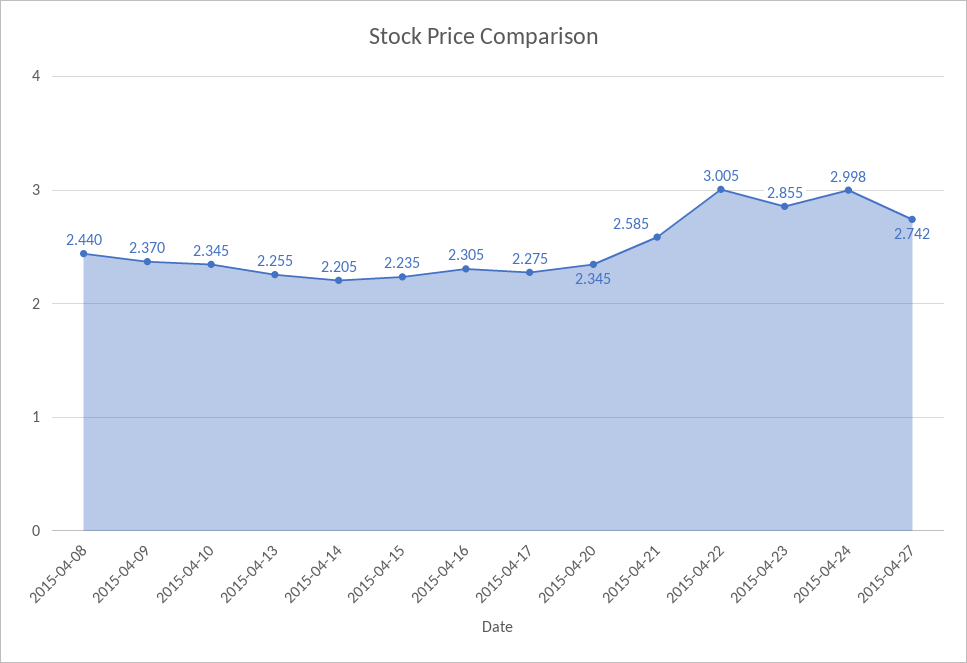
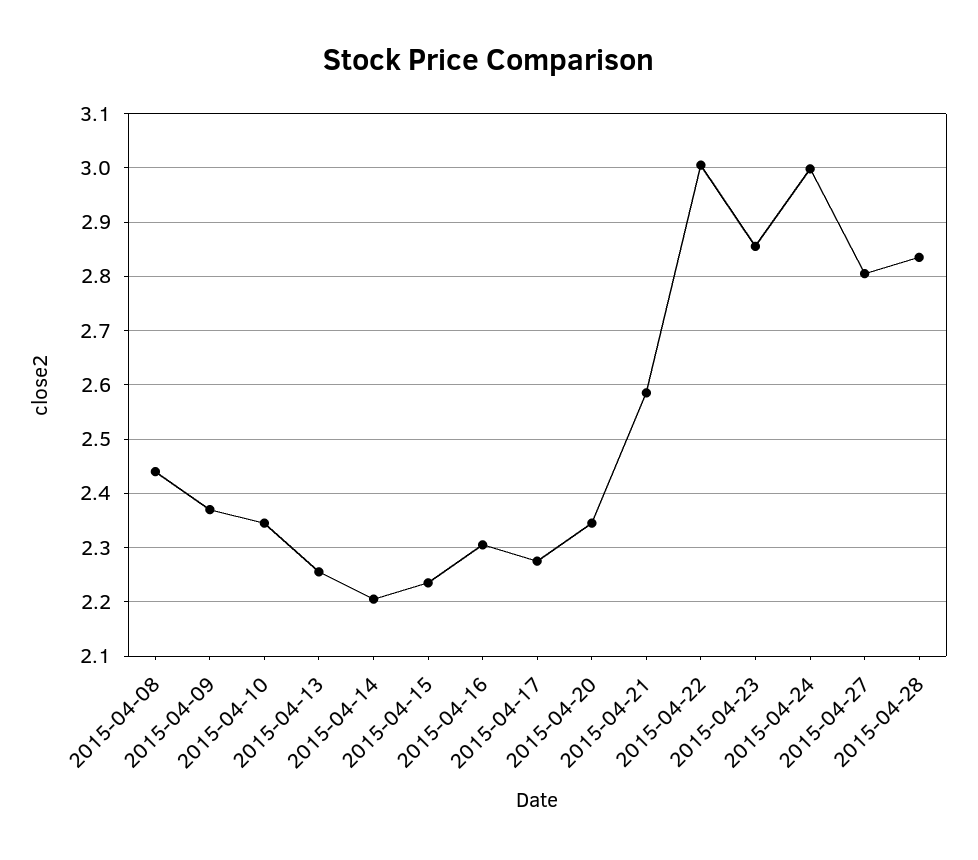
2015-04-27: 2.742 -> 2.8
2015-04-28: none -> 2.84

